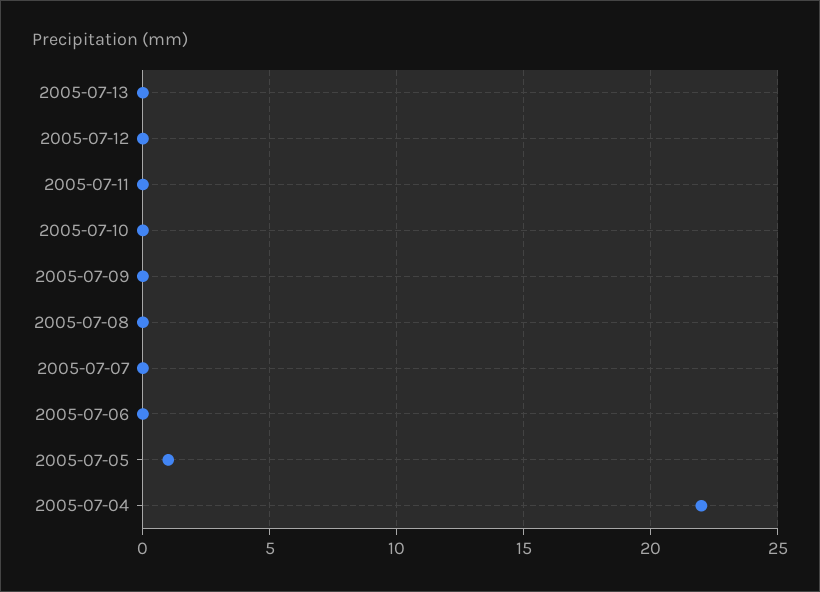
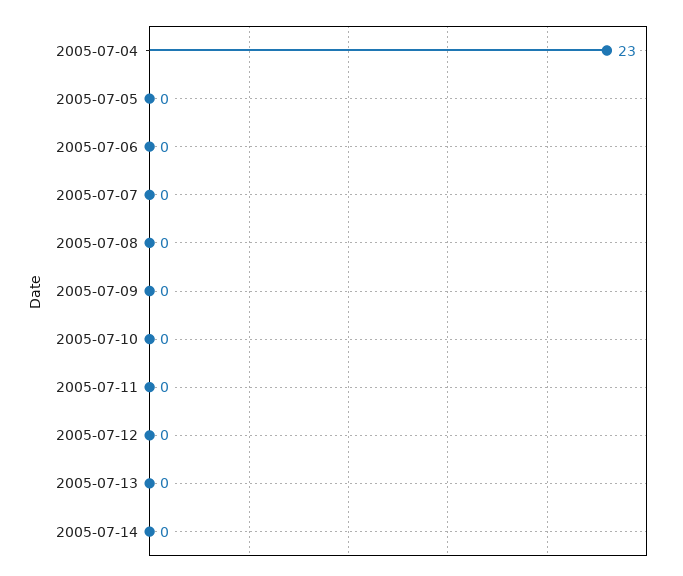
2005-07-05: 1 -> 0
2005-07-04: 22 -> 23
2005-07-14: none -> 0

